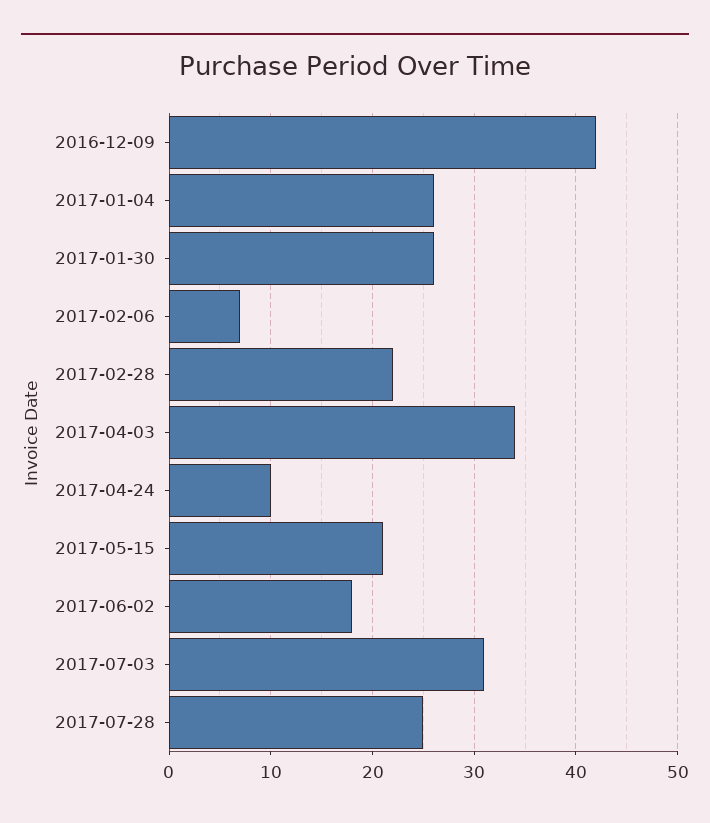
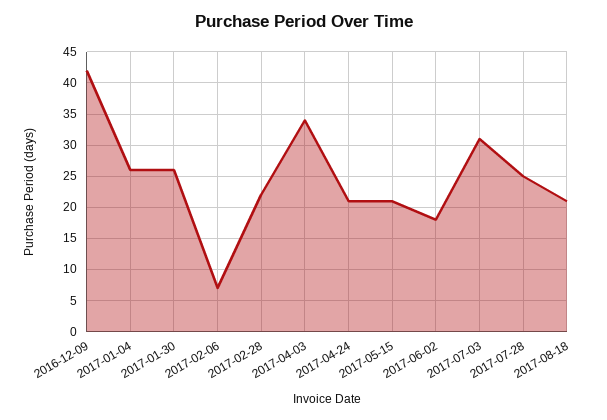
2017-04-24: 10 -> 21
2017-08-18: none -> 21

